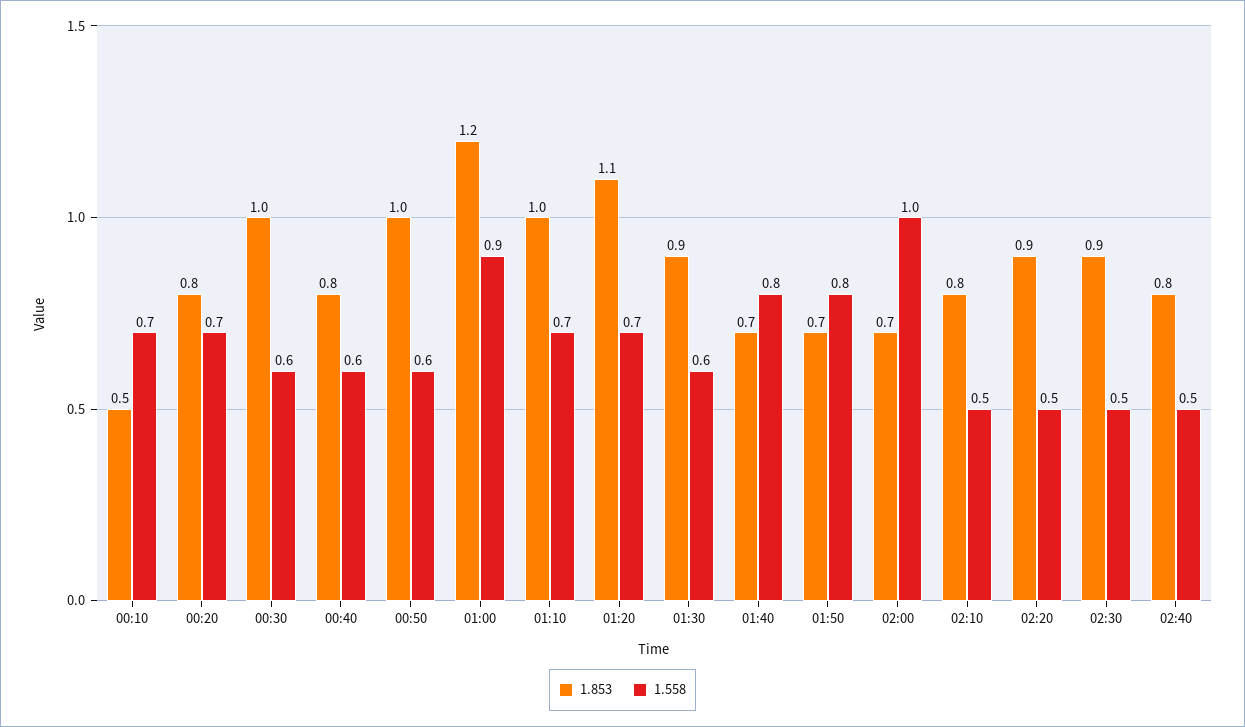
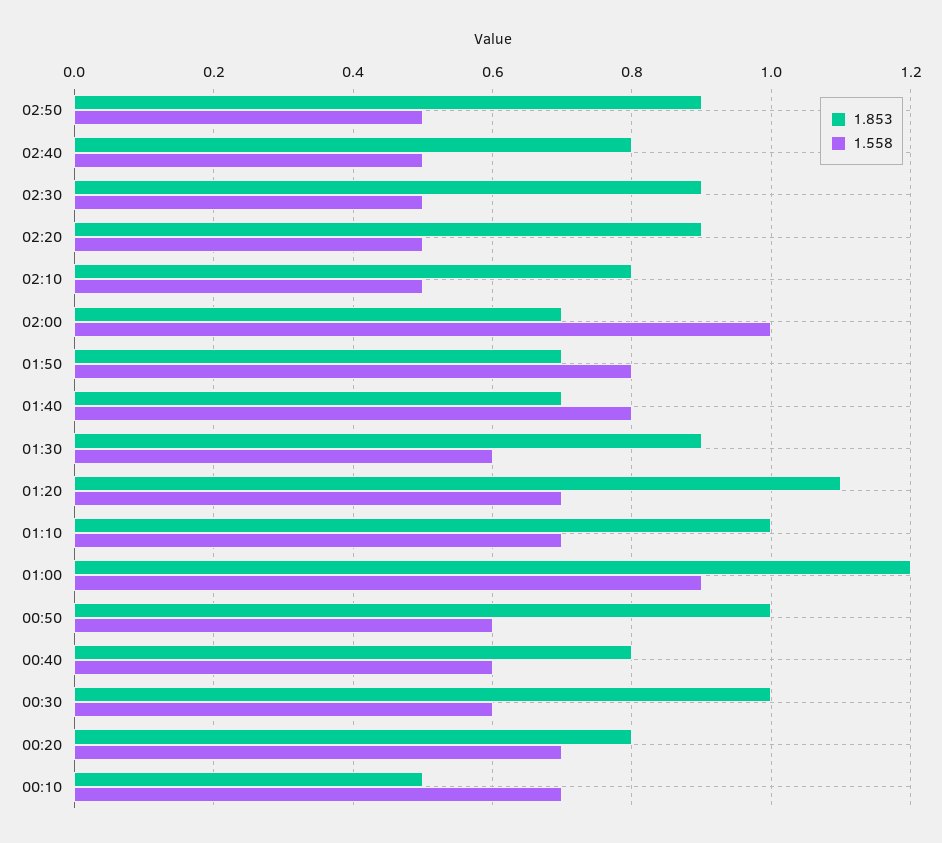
1.853, 02:50: none -> 0.9
1.558, 02:50: none -> 0.5

